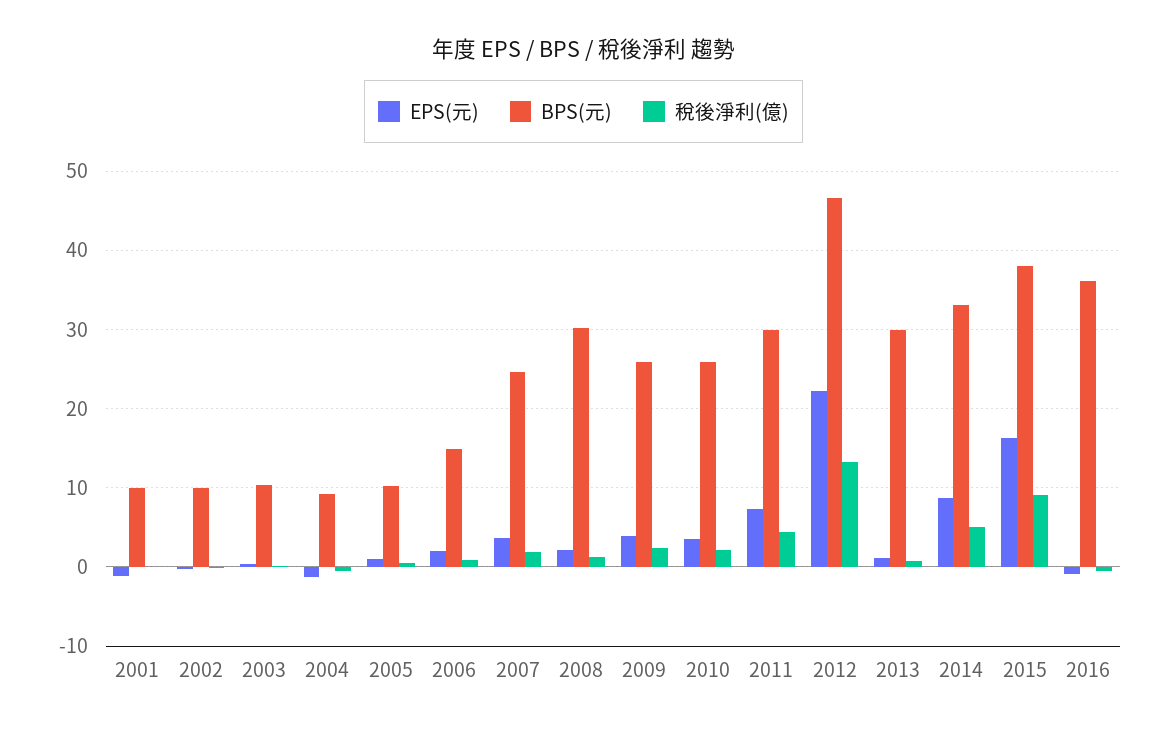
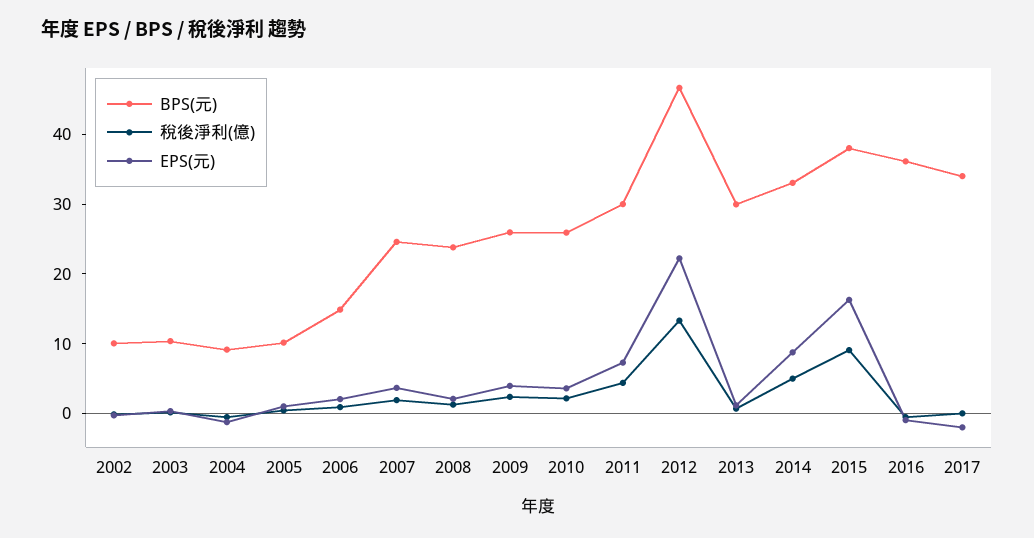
EPS(元), 2001: -1 -> none
BPS(元), 2001: 10 -> none
稅後淨利(億), 2001: 0 -> none
BPS(元), 2008: 30 -> 24
BPS(元), 2017: none -> 34
稅後淨利(億), 2017: none -> 0
EPS(元), 2017: none -> -2

